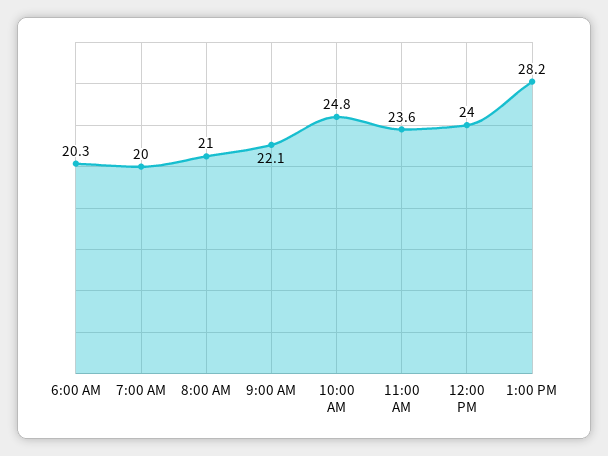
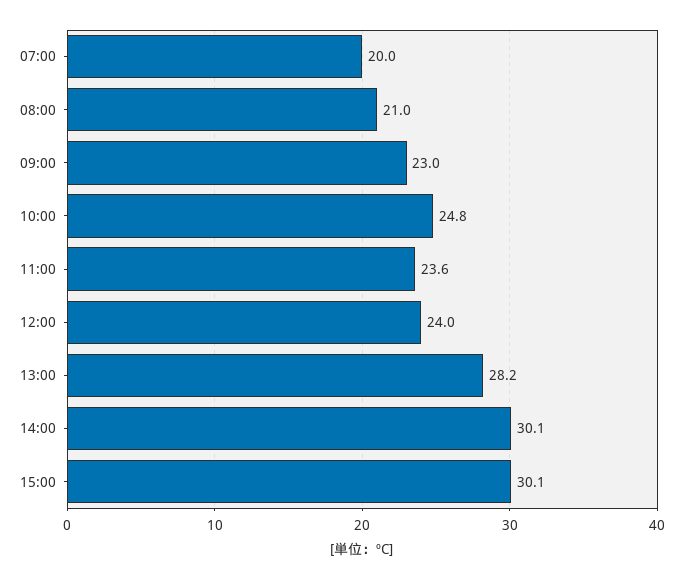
6:00 AM: 20.3 -> none
9:00 AM: 22.1 -> 23
14:00: none -> 30.1
15:00: none -> 30.1

